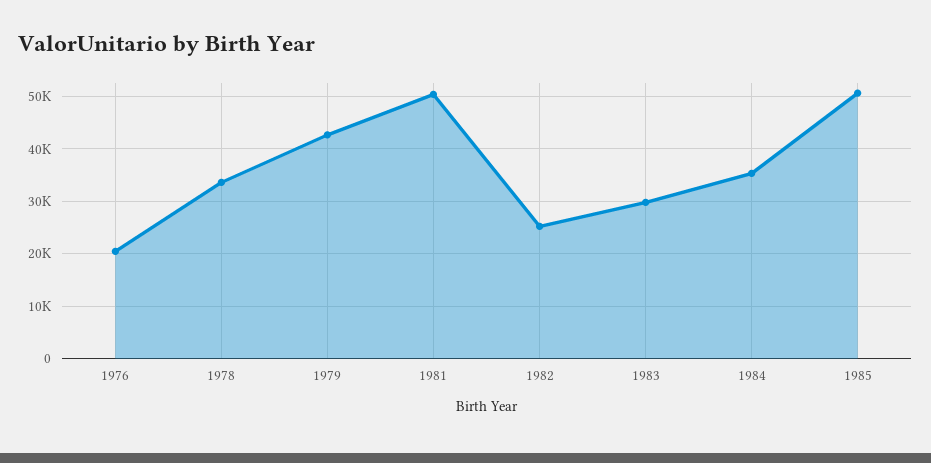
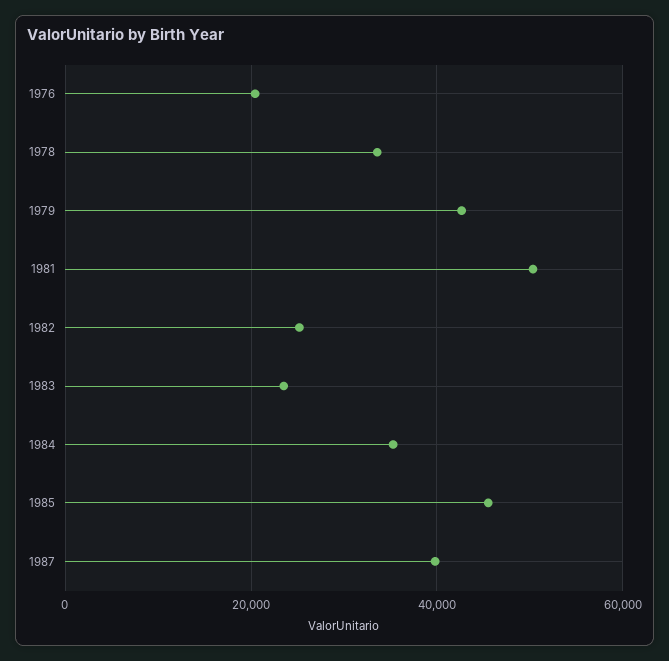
1983: 30000 -> 24000
1985: 50000 -> 46000
1987: none -> 40000

